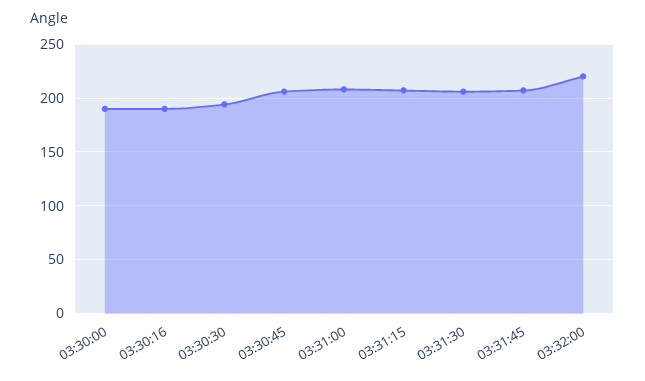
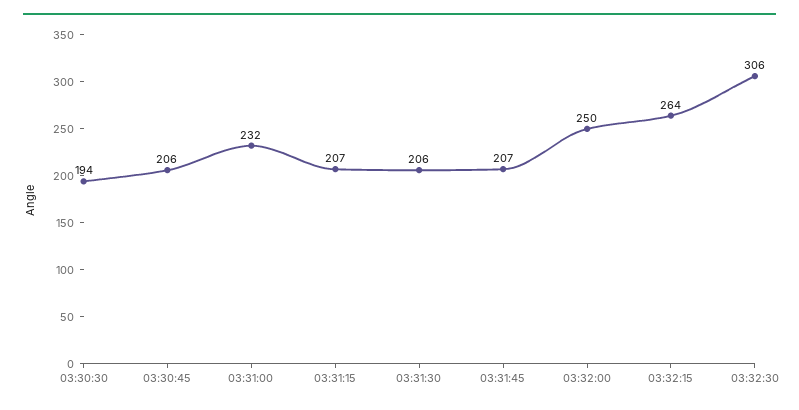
03:30:00: 190 -> none
03:30:16: 190 -> none
03:31:00: 210 -> 232
03:32:00: 220 -> 250
03:32:15: none -> 264
03:32:30: none -> 306

